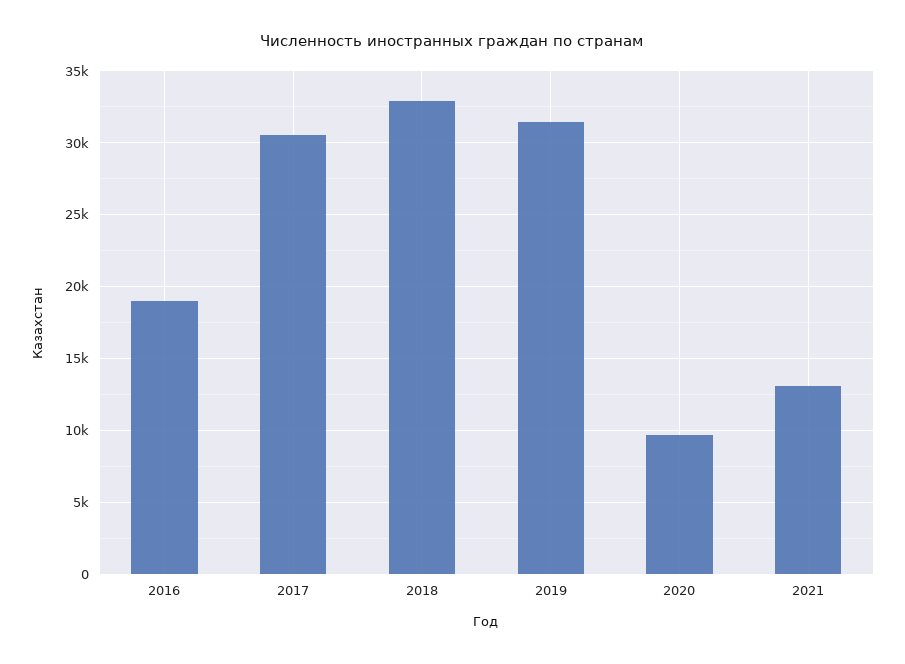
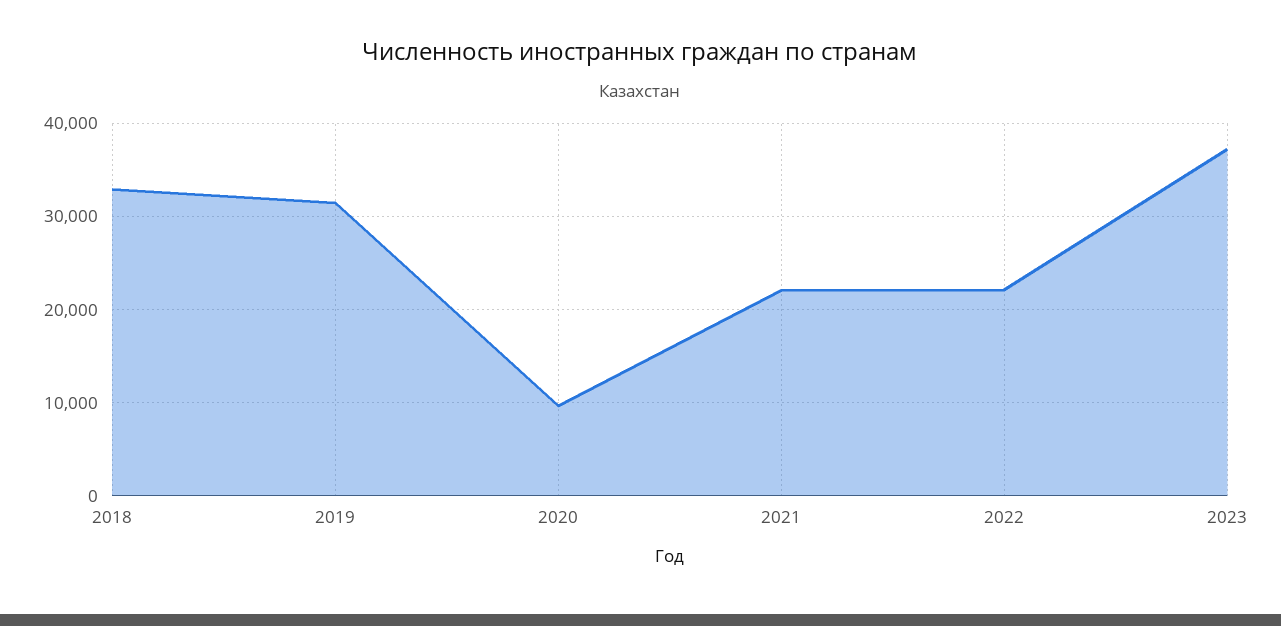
2016: 19000 -> none
2017: 30500 -> none
2021: 13000 -> 22000
2022: none -> 22000
2023: none -> 37000

